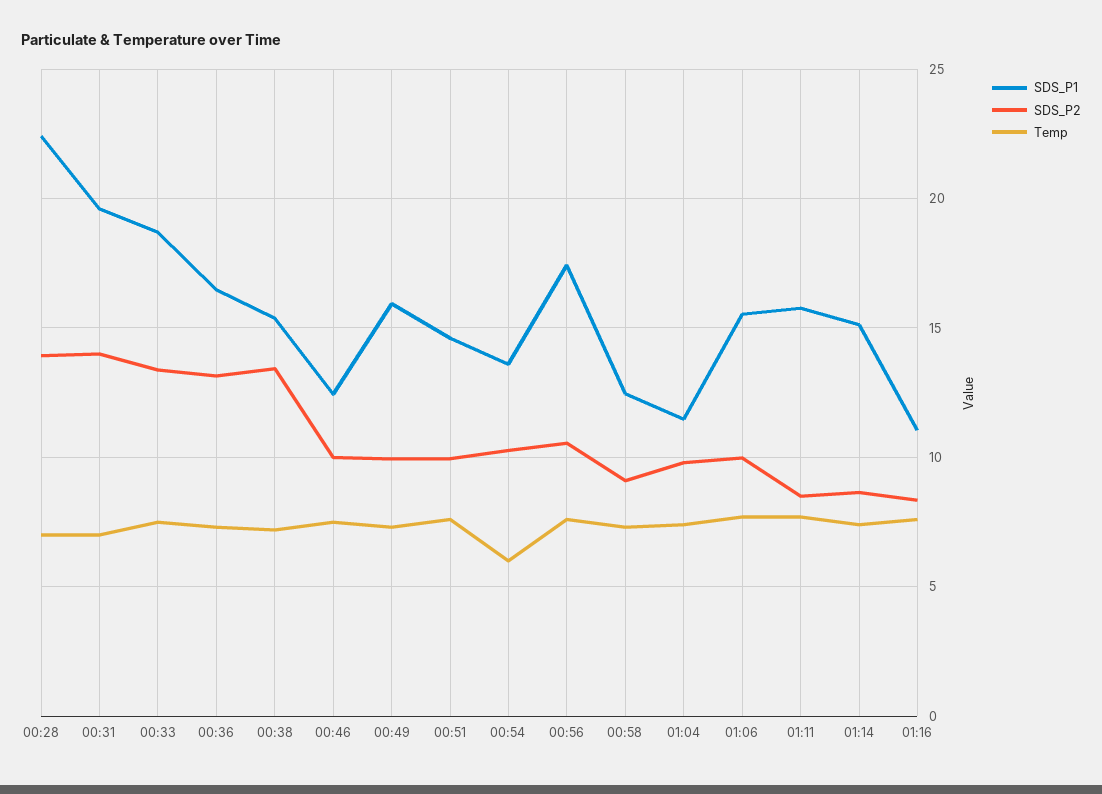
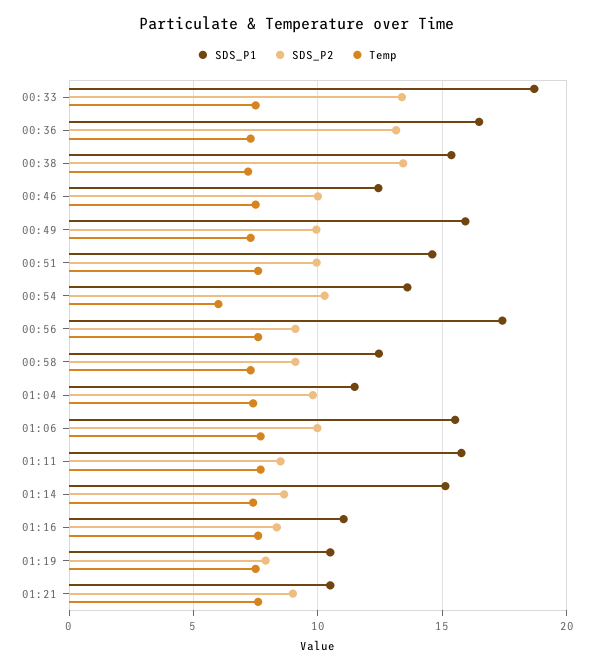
SDS_P1, 00:28: 22.5 -> none
SDS_P2, 00:28: 14 -> none
Temp, 00:28: 7 -> none
SDS_P1, 00:31: 19.5 -> none
SDS_P2, 00:31: 14 -> none
Temp, 00:31: 7 -> none
SDS_P2, 00:56: 10.5 -> 9
SDS_P1, 01:19: none -> 10.5
SDS_P2, 01:19: none -> 8
Temp, 01:19: none -> 7.5
SDS_P1, 01:21: none -> 10.5
SDS_P2, 01:21: none -> 9
Temp, 01:21: none -> 7.5

